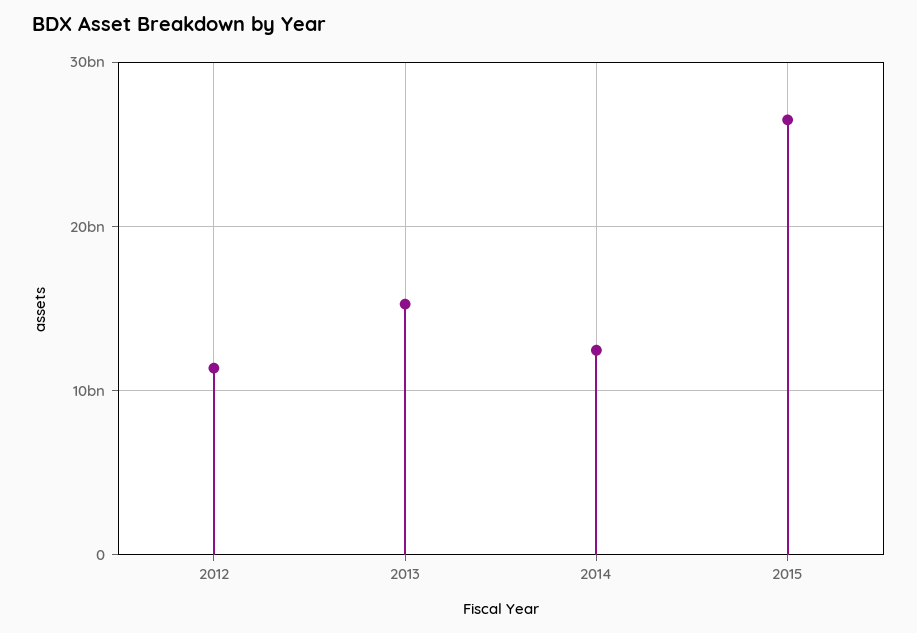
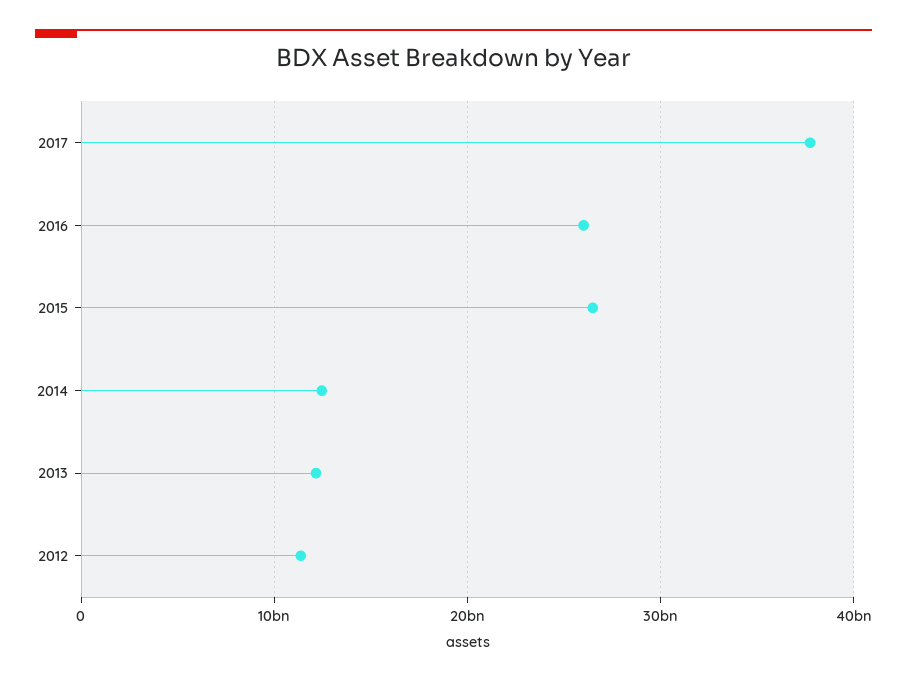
2013: 15000000000 -> 12000000000
2017: none -> 38000000000
2016: none -> 26000000000

